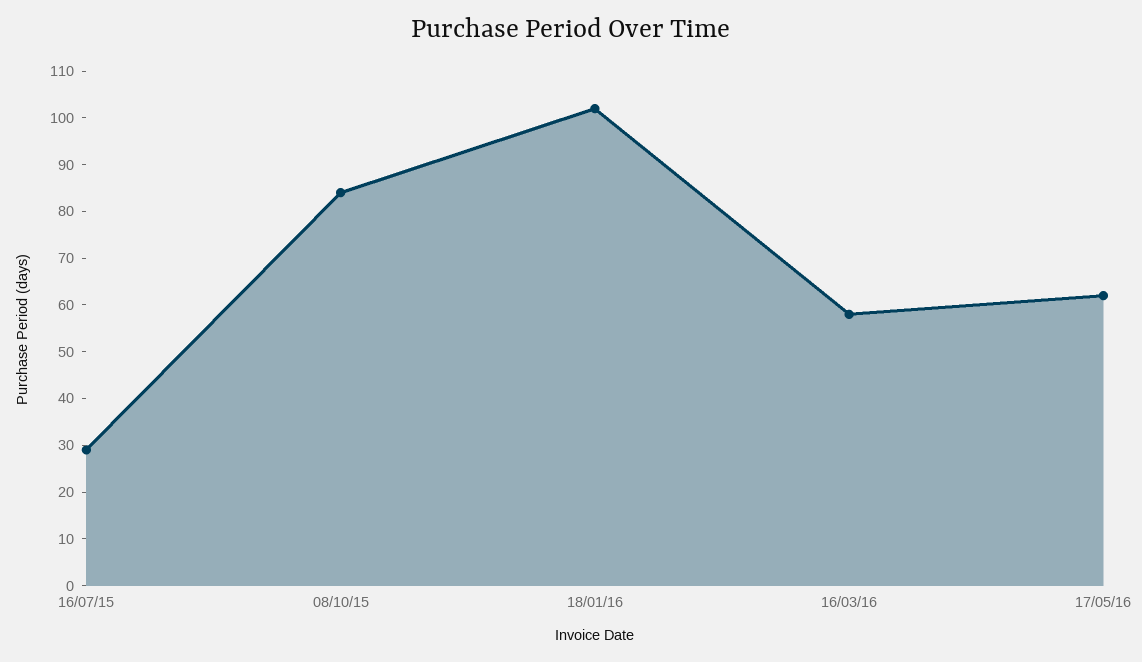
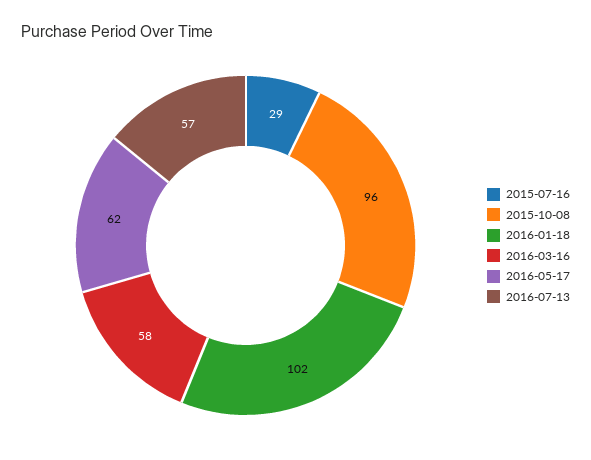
08/10/15: 85 -> 96
2016-07-13: none -> 57

